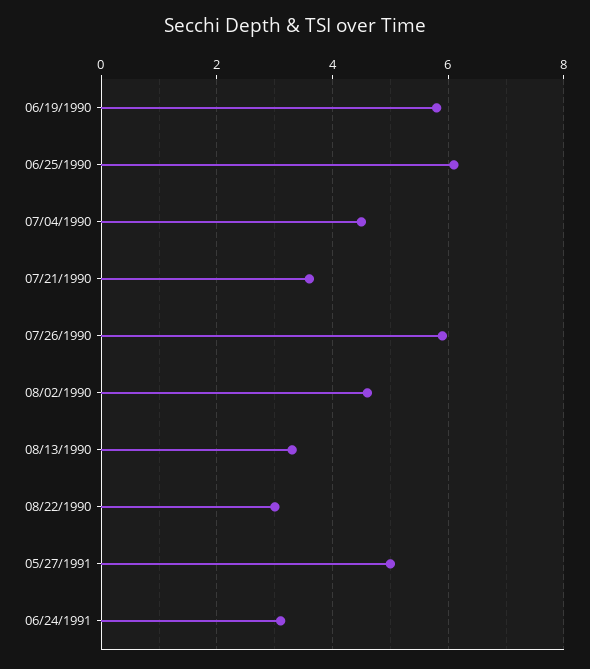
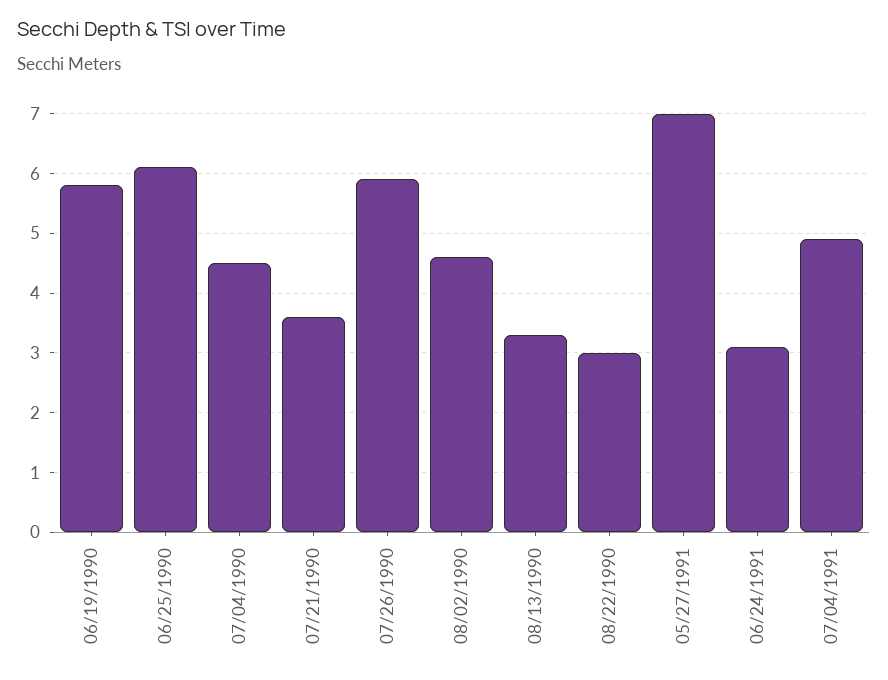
05/27/1991: 5 -> 7
07/04/1991: none -> 5

